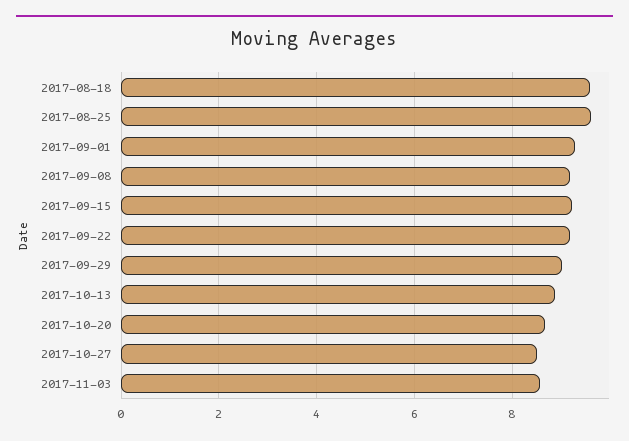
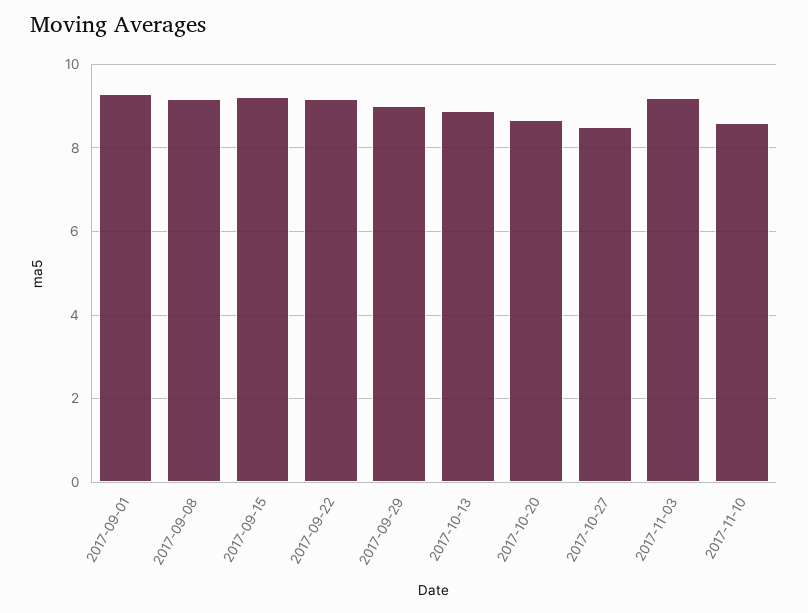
2017-08-18: 9.6 -> none
2017-08-25: 9.6 -> none
2017-11-03: 8.6 -> 9.2
2017-11-10: none -> 8.6

